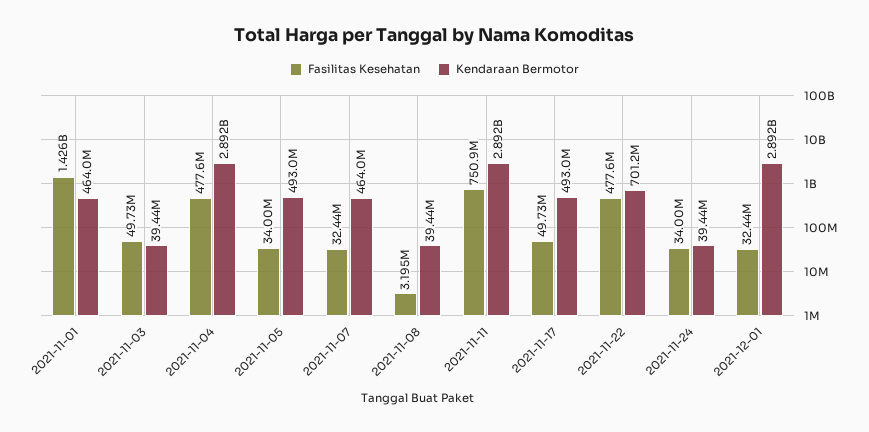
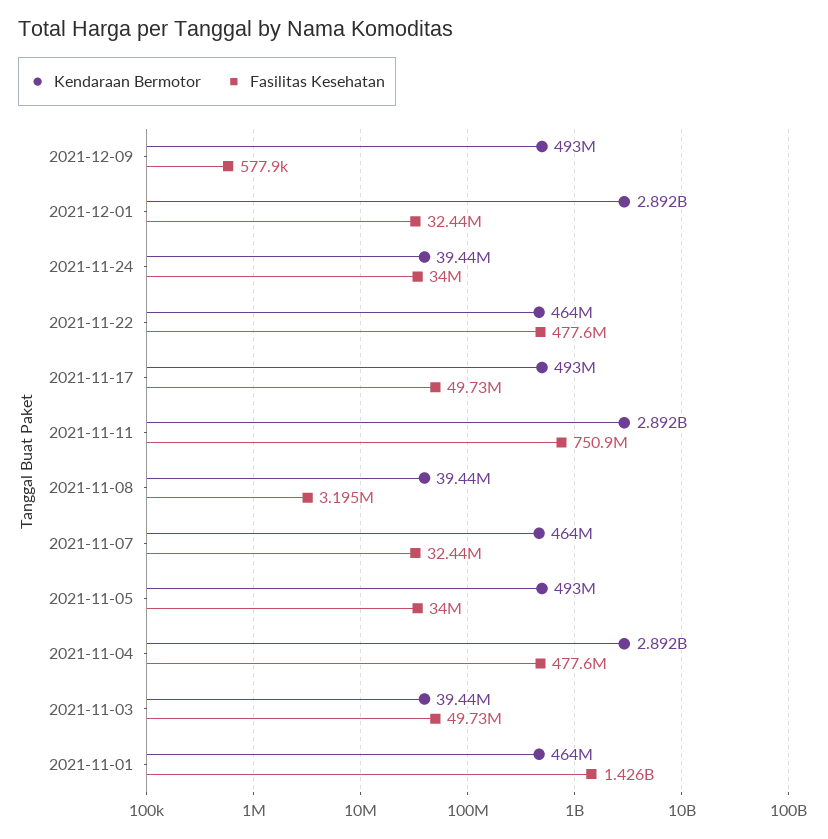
Kendaraan Bermotor, 2021-11-22: 701200000 -> 464000000
Kendaraan Bermotor, 2021-12-09: none -> 493000000
Fasilitas Kesehatan, 2021-12-09: none -> 577900

